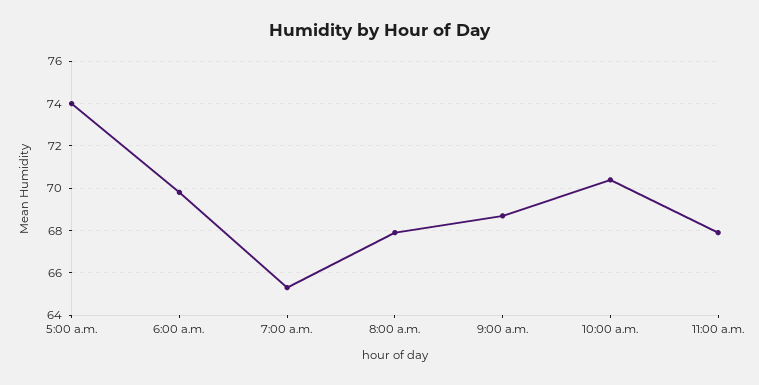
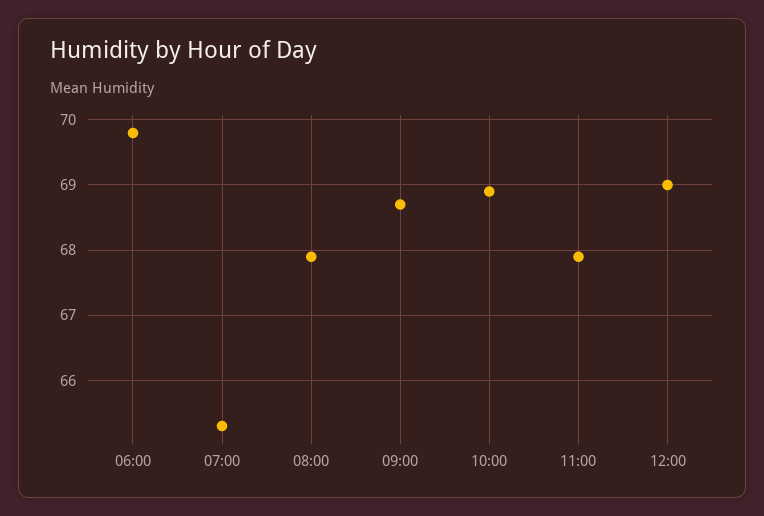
5:00 a.m.: 74 -> none
10:00 a.m.: 70.5 -> 68.9
12:00: none -> 69

